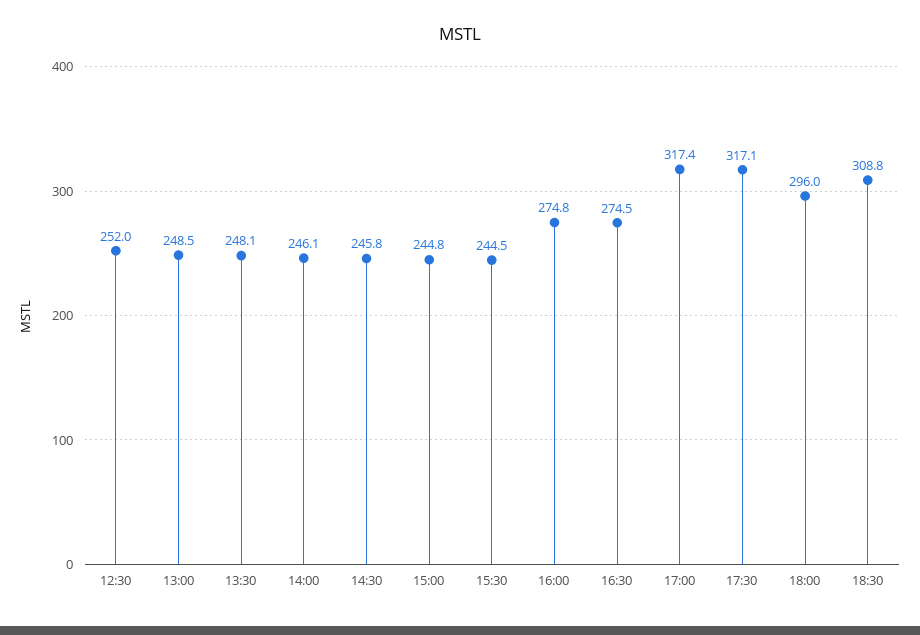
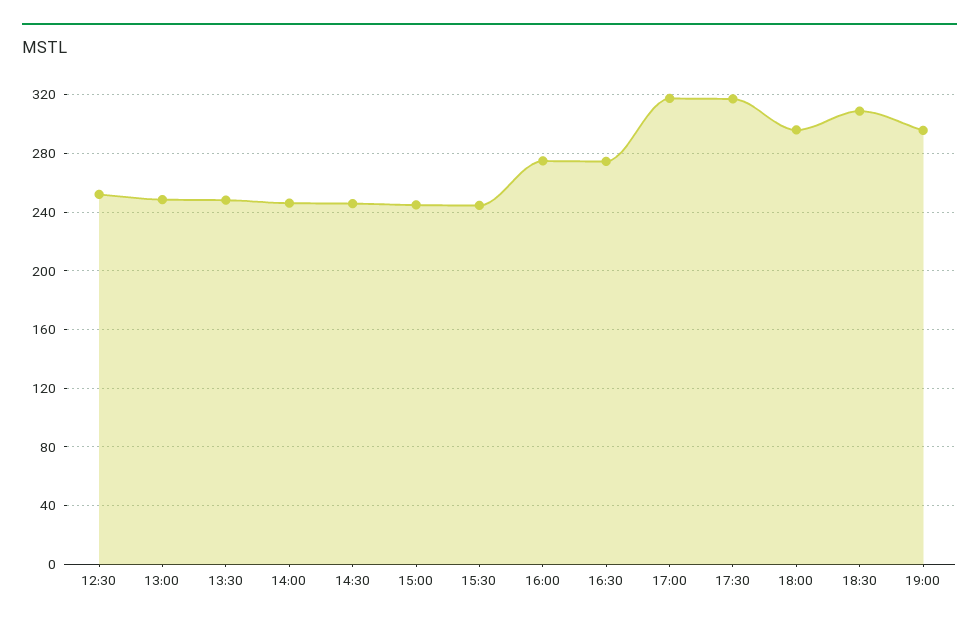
19:00: none -> 295

